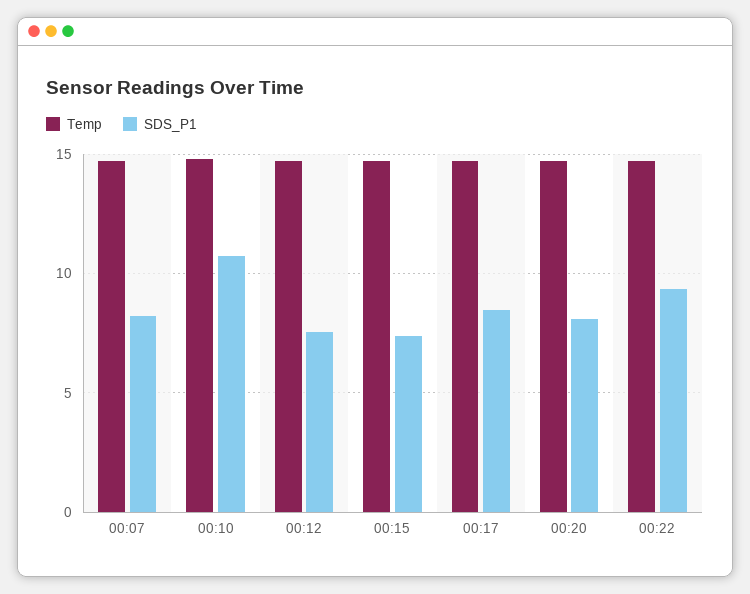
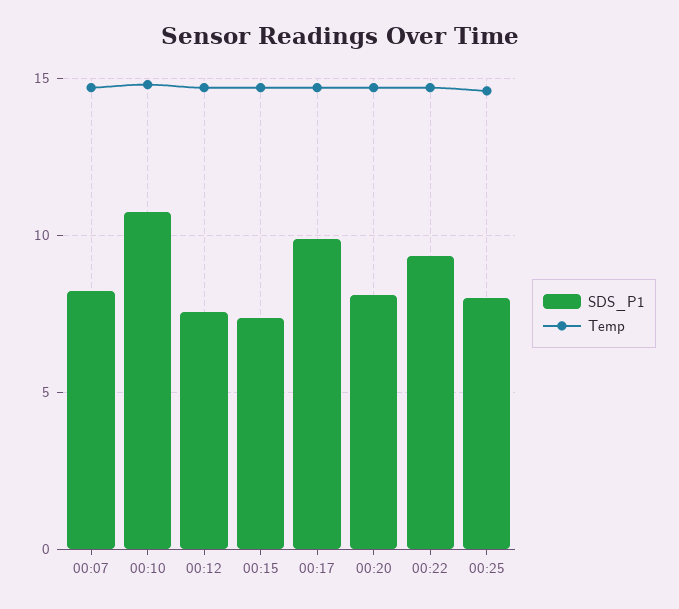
SDS_P1, 00:17: 8.5 -> 10
SDS_P1, 00:25: none -> 8
Temp, 00:25: none -> 14.5

